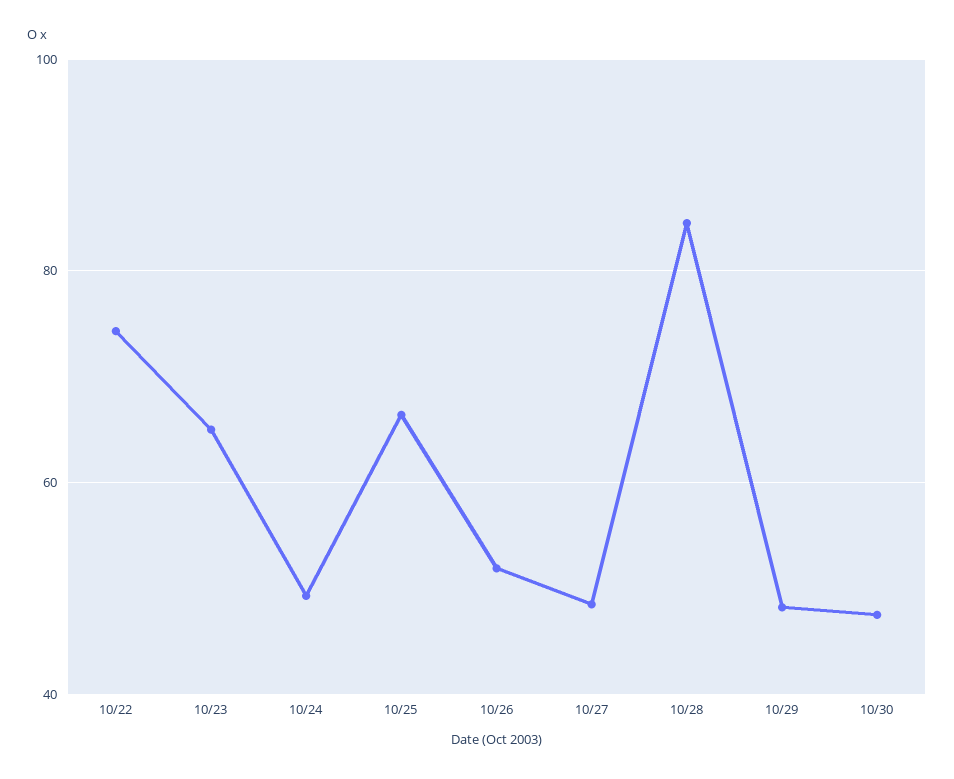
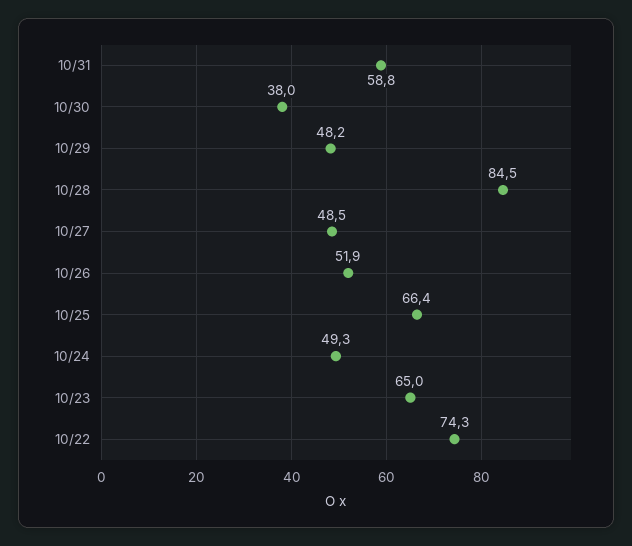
10/30: 48 -> 38
10/31: none -> 58.8

